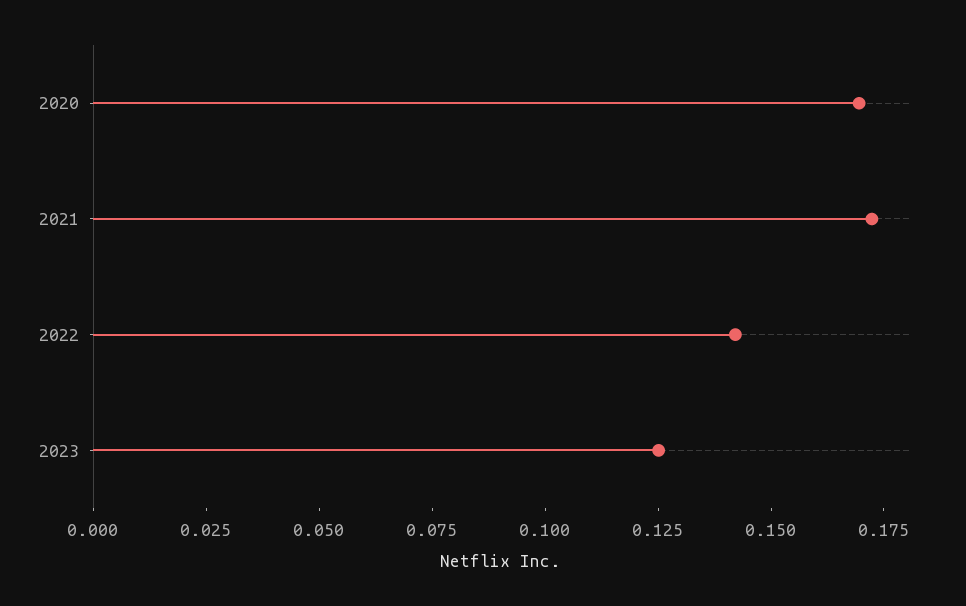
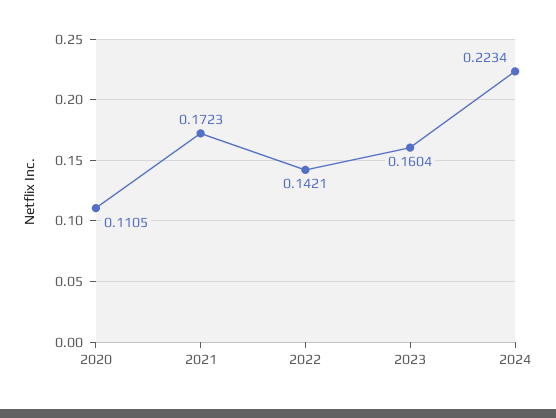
2020: 0.17 -> 0.1105
2023: 0.125 -> 0.1604
2024: none -> 0.2234

